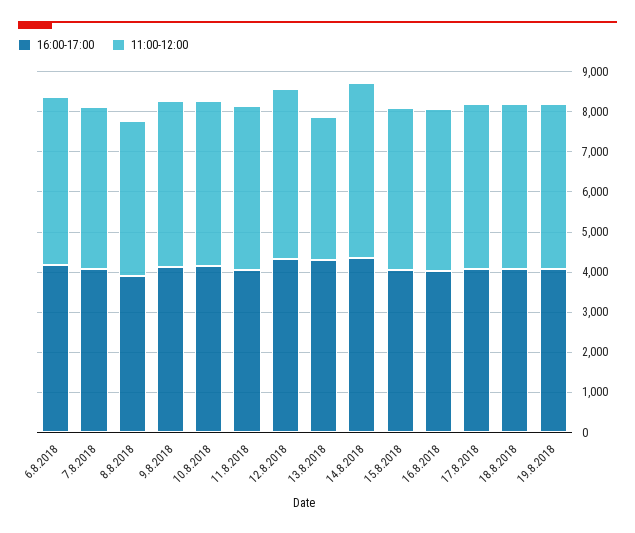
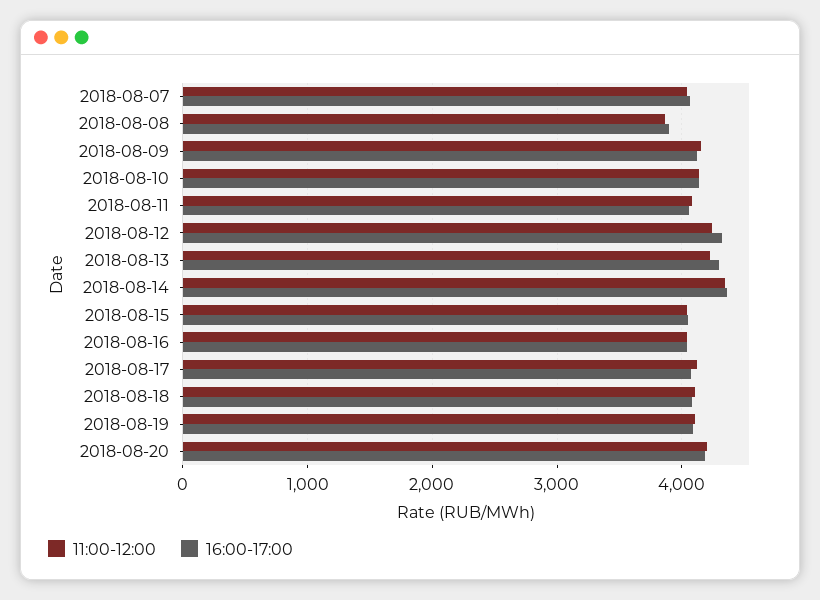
16:00-17:00, 6.8.2018: 4200 -> none
11:00-12:00, 6.8.2018: 4200 -> none
11:00-12:00, 13.8.2018: 3600 -> 4200
11:00-12:00, 2018-08-20: none -> 4200
16:00-17:00, 2018-08-20: none -> 4200

